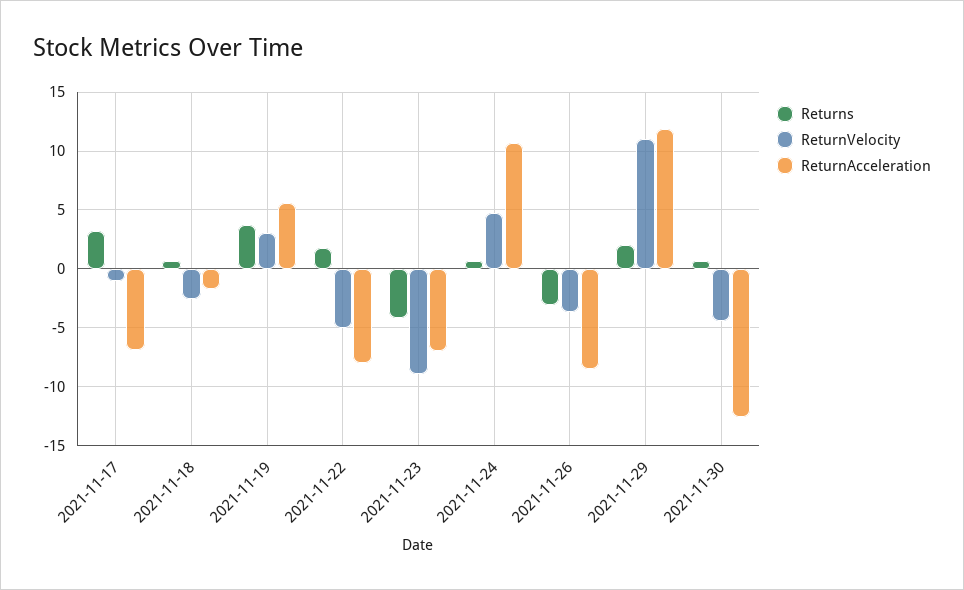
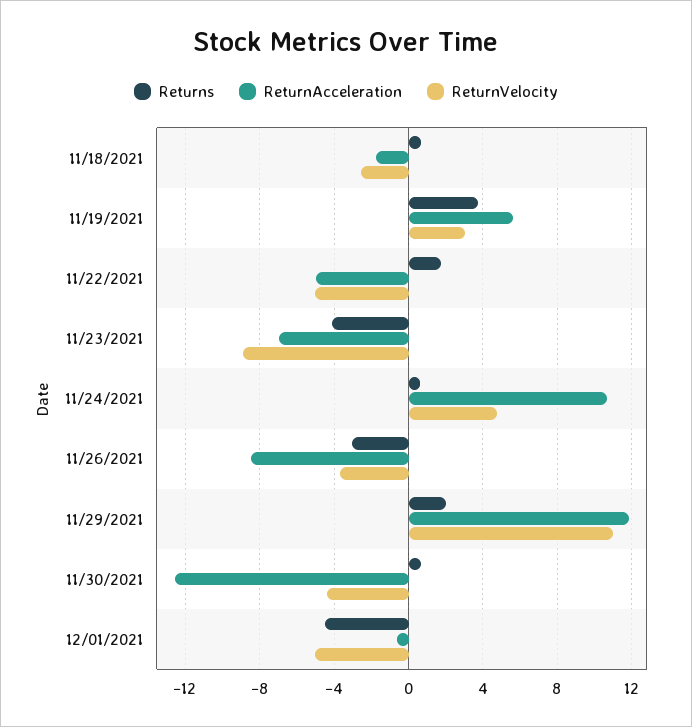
Returns, 2021-11-17: 3 -> none
ReturnVelocity, 2021-11-17: -1 -> none
ReturnAcceleration, 2021-11-17: -7 -> none
ReturnAcceleration, 2021-11-22: -8 -> -5
Returns, 12/01/2021: none -> -4.5
ReturnAcceleration, 12/01/2021: none -> -0.5
ReturnVelocity, 12/01/2021: none -> -5

